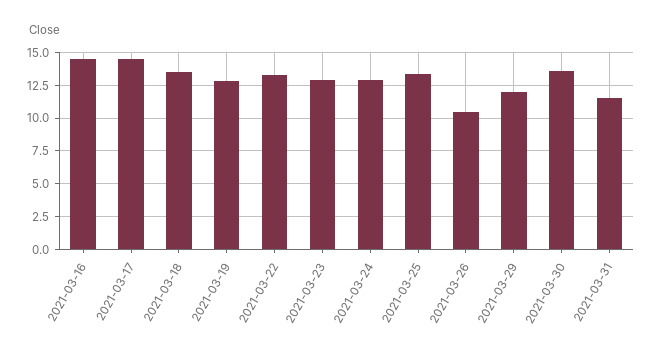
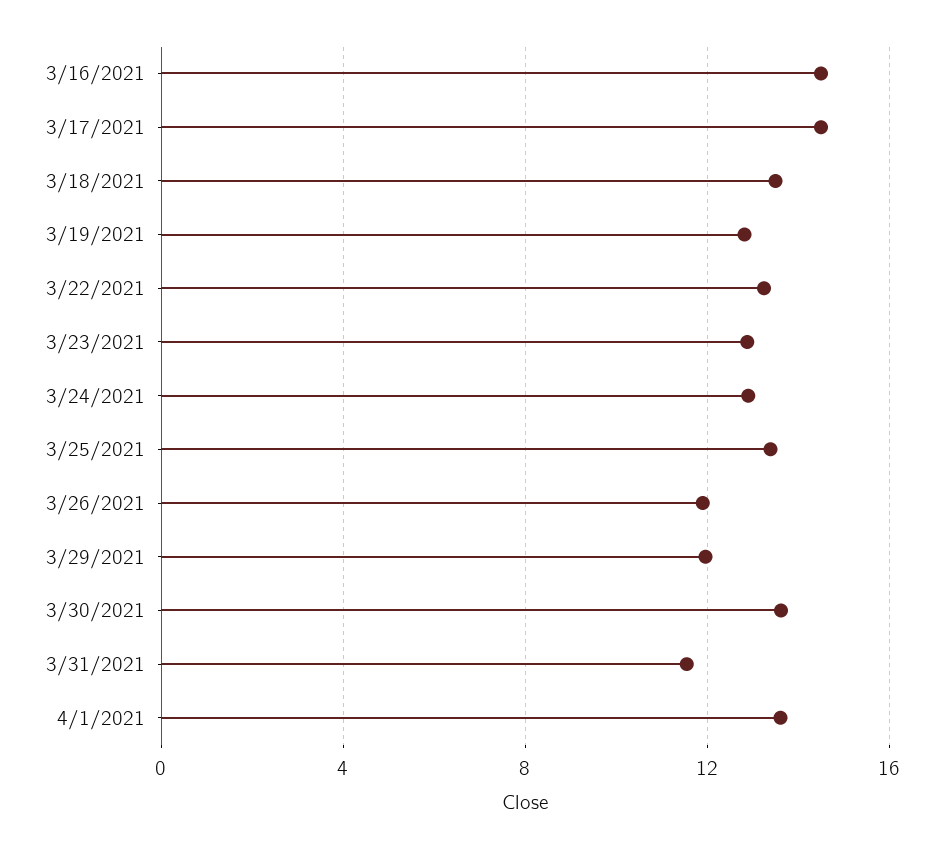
2021-03-26: 10.5 -> 12
4/1/2021: none -> 13.5

